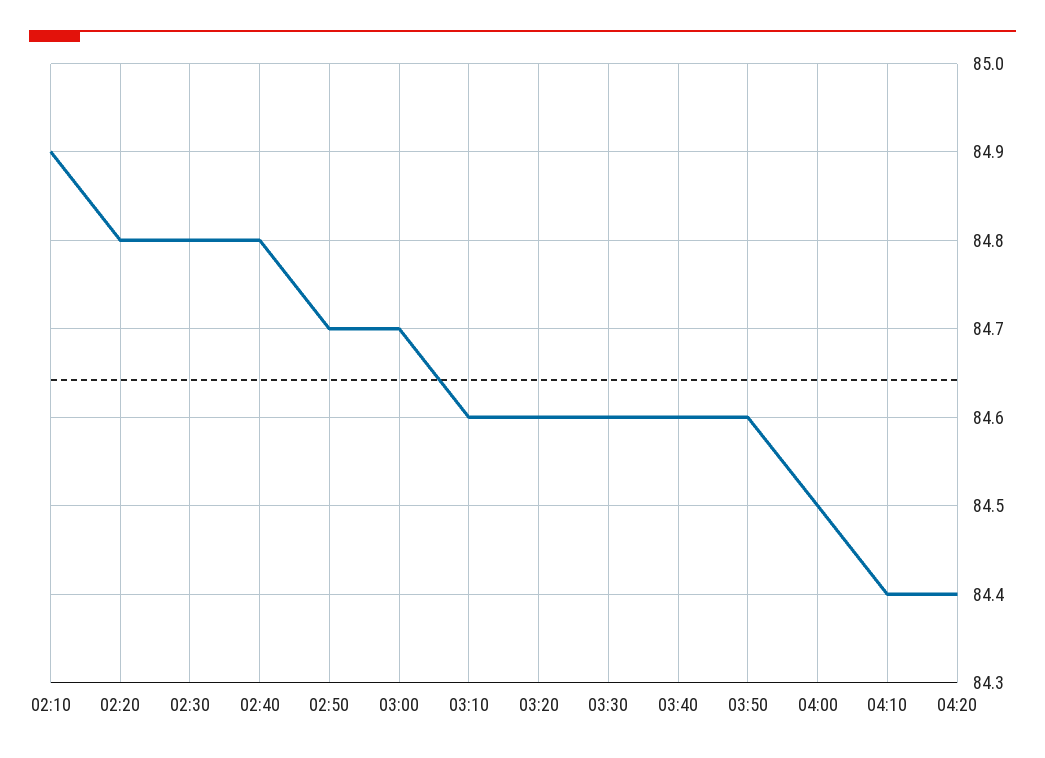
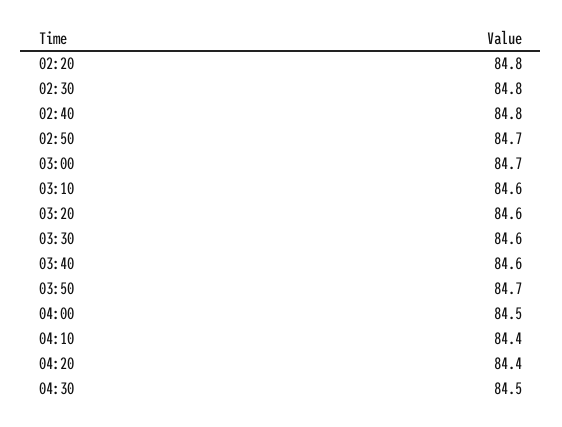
02:10: 84.9 -> none
03:50: 84.6 -> 84.7
04:30: none -> 84.5

